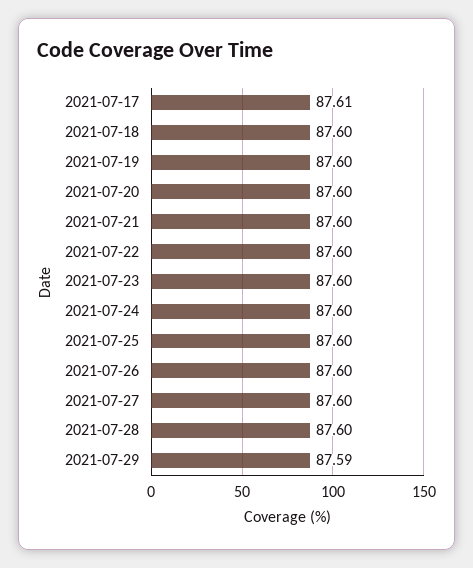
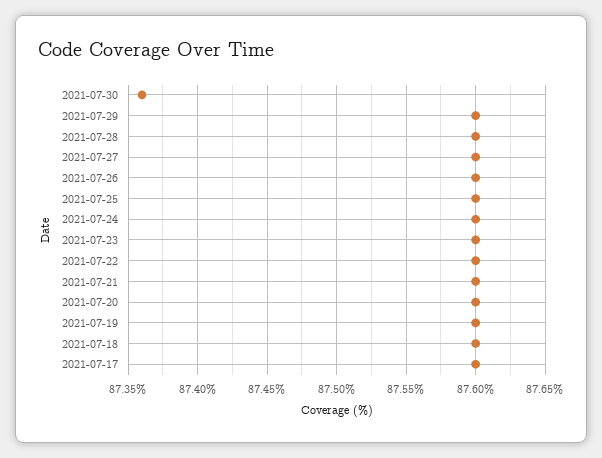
2021-07-17: 87.61 -> 87.6
2021-07-29: 87.59 -> 87.6
2021-07-30: none -> 87.36

